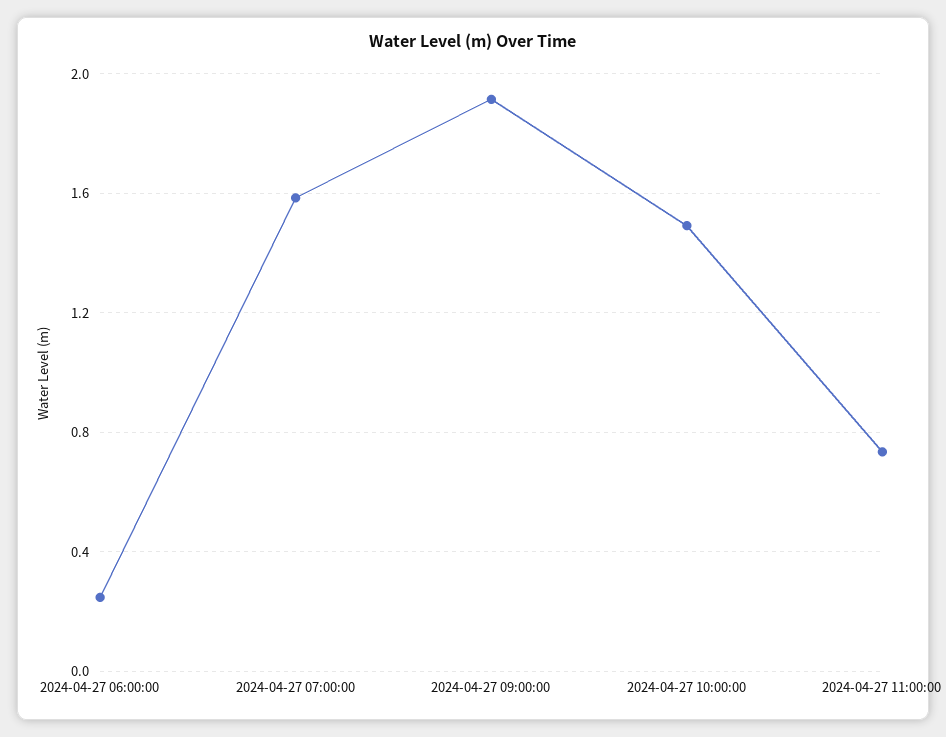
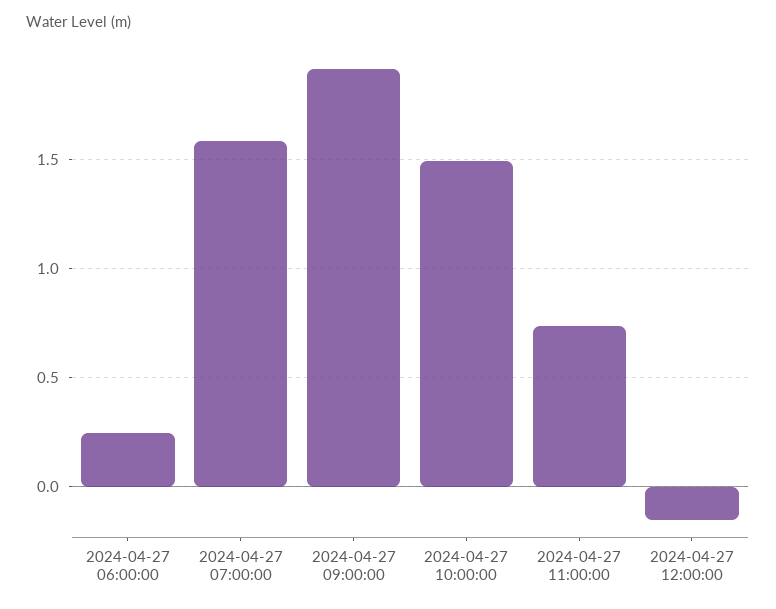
2024-04-27 12:00:00: none -> -0.15

